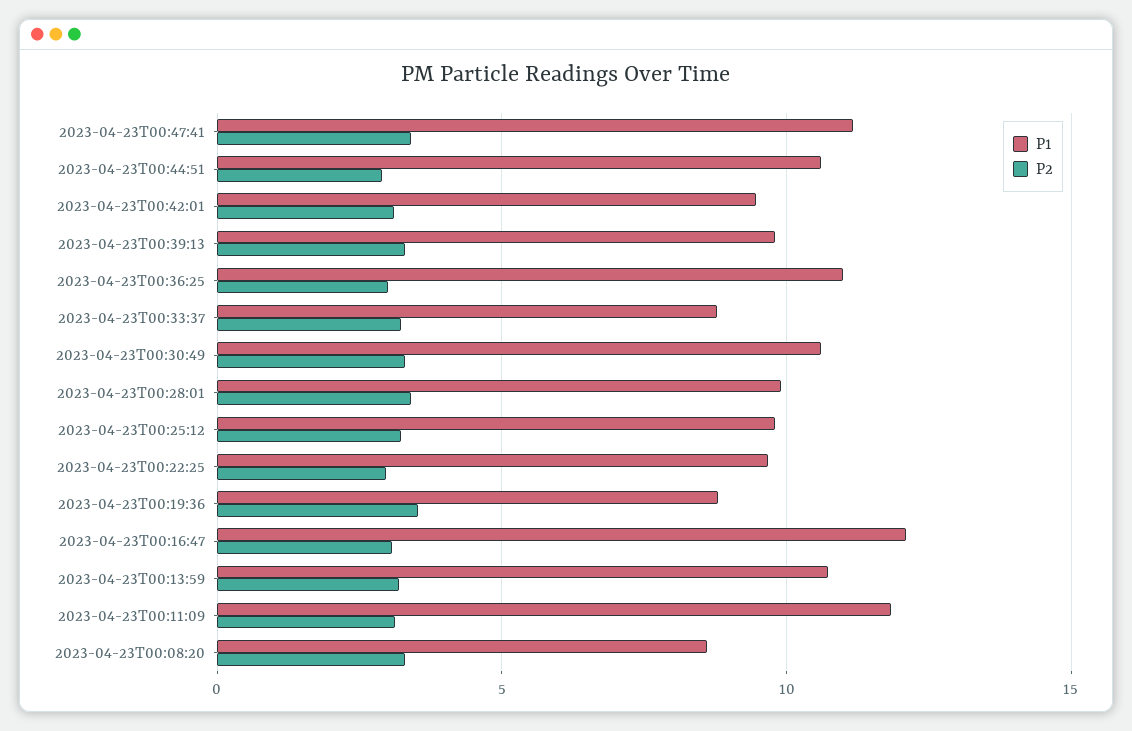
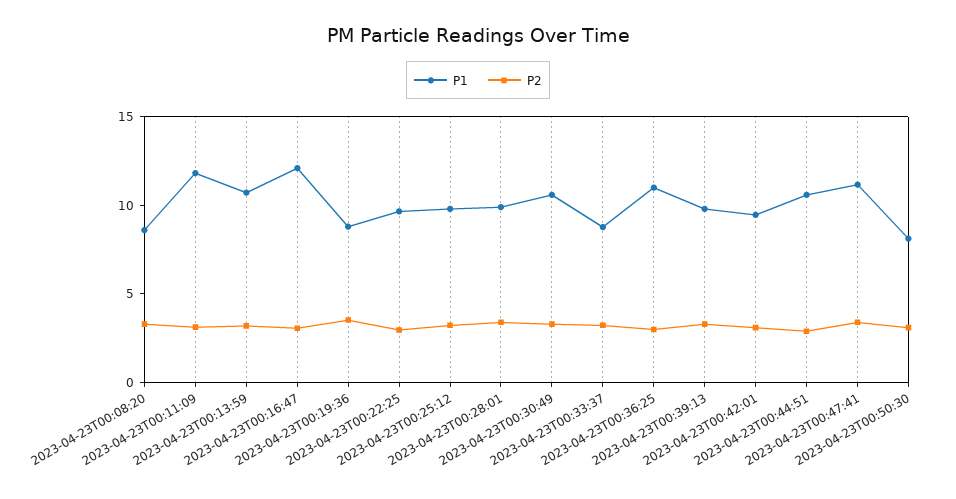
P1, 2023-04-23T00:50:30: none -> 8
P2, 2023-04-23T00:50:30: none -> 3

